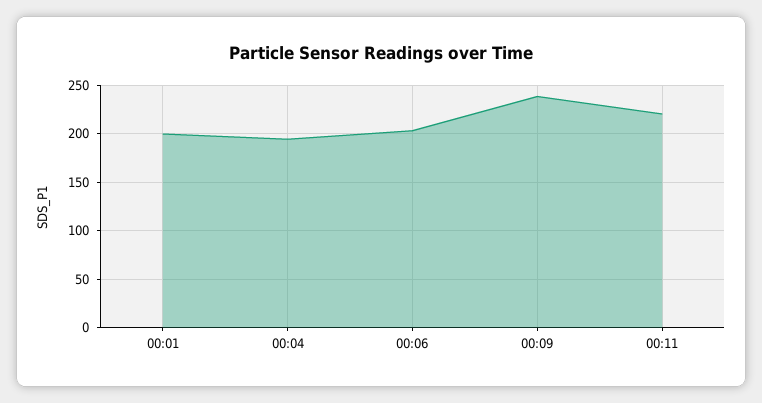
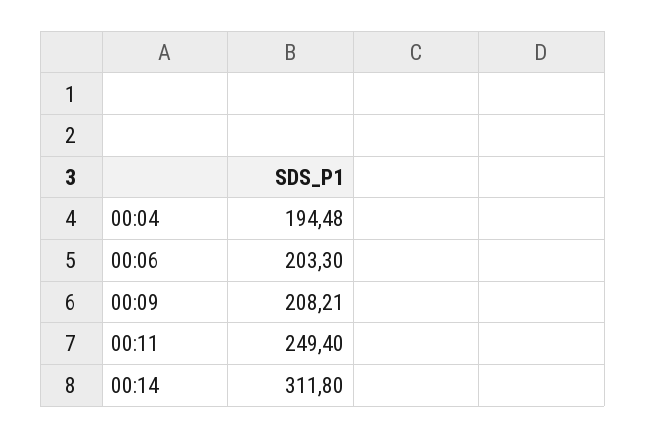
00:01: 200 -> none
00:09: 240 -> 208.21
00:11: 220 -> 249.4
00:14: none -> 311.8

